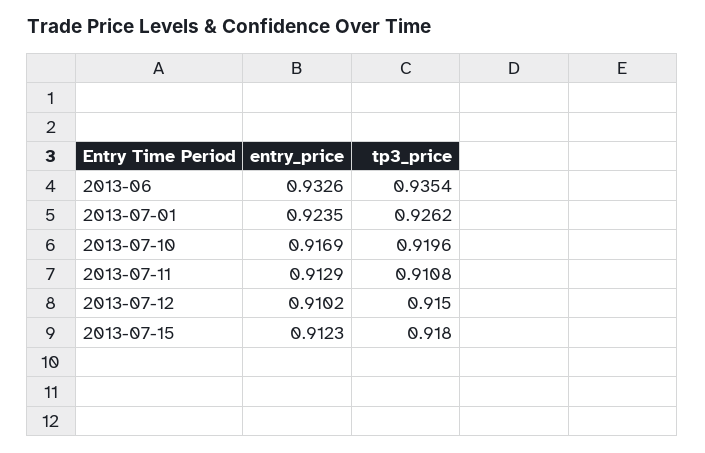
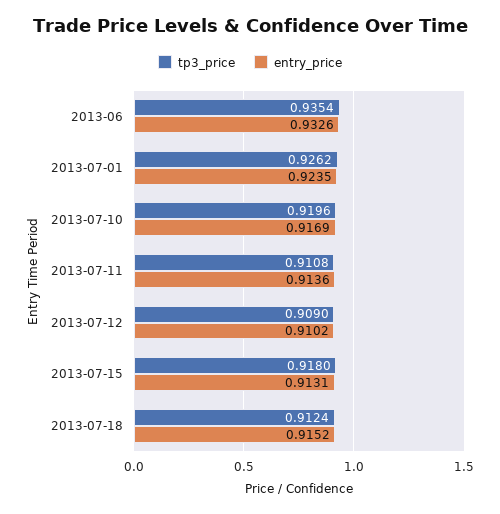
entry_price, 2013-07-11: 0.9129 -> 0.9136
tp3_price, 2013-07-12: 0.915 -> 0.909
entry_price, 2013-07-15: 0.9123 -> 0.9131
tp3_price, 2013-07-18: none -> 0.9124
entry_price, 2013-07-18: none -> 0.9152

